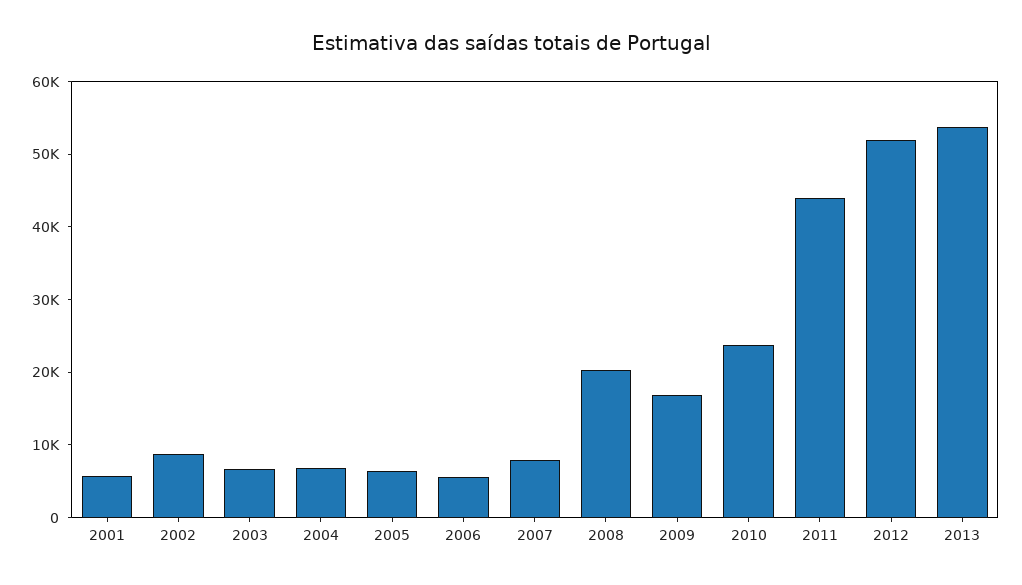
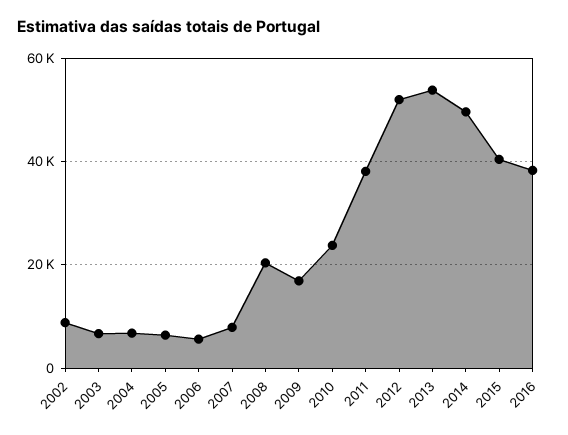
2001: 6000 -> none
2011: 44000 -> 38000
2014: none -> 50000
2015: none -> 40000
2016: none -> 38000

